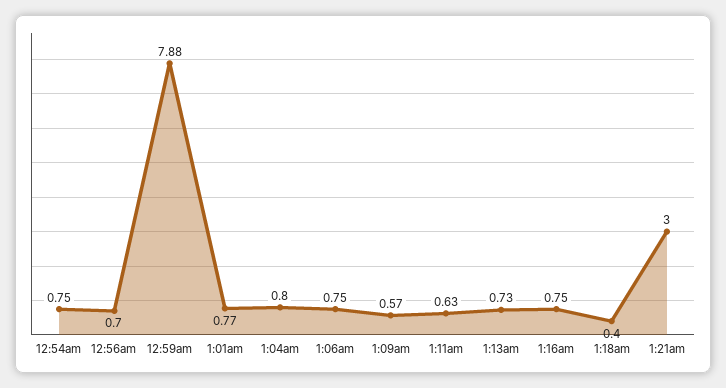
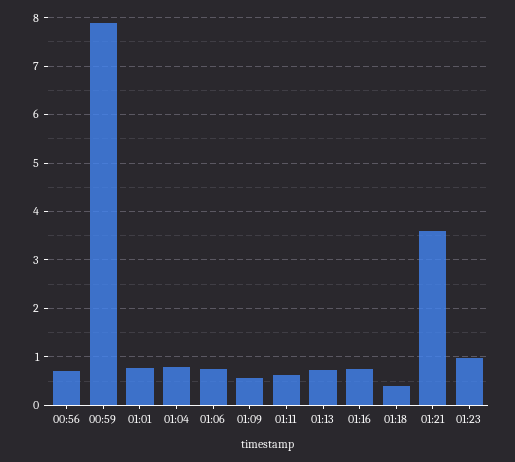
12:54am: 0.75 -> none
1:21am: 3 -> 3.6
01:23: none -> 1

